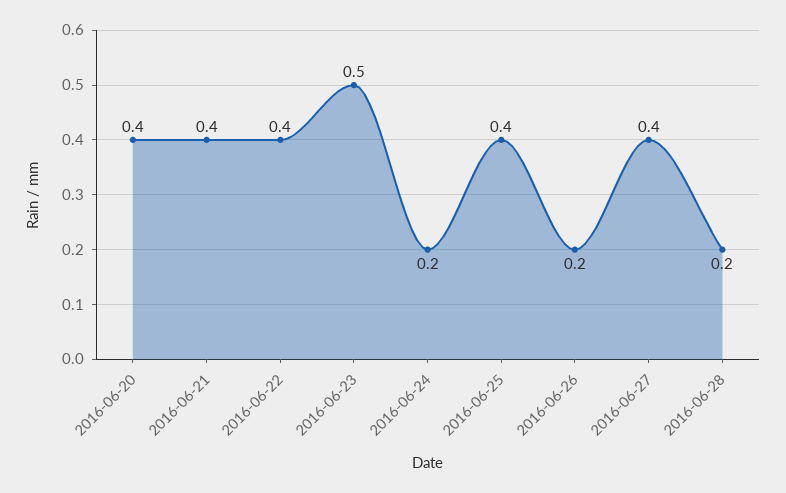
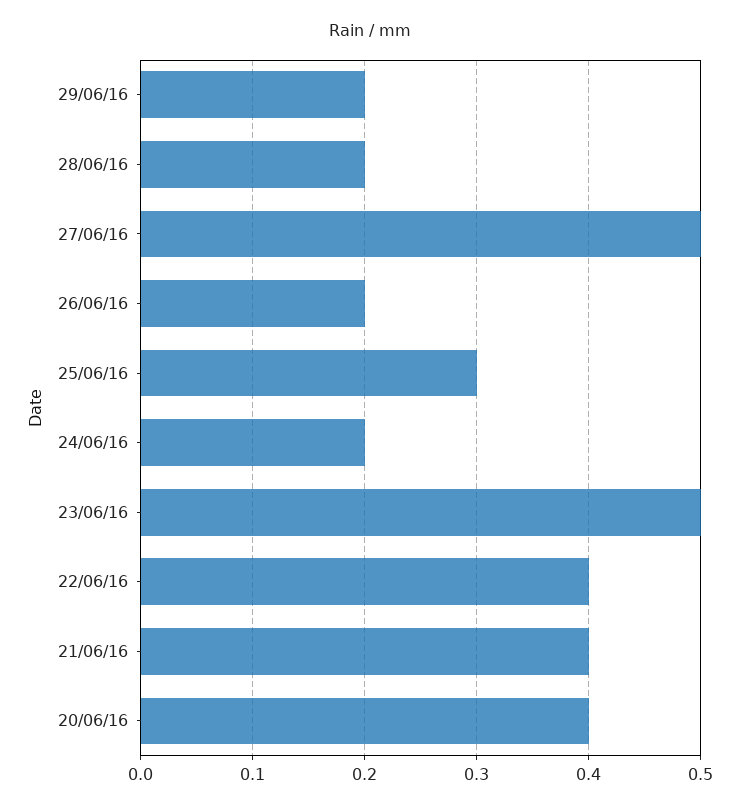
2016-06-25: 0.4 -> 0.3
2016-06-27: 0.4 -> 0.5
29/06/16: none -> 0.2

